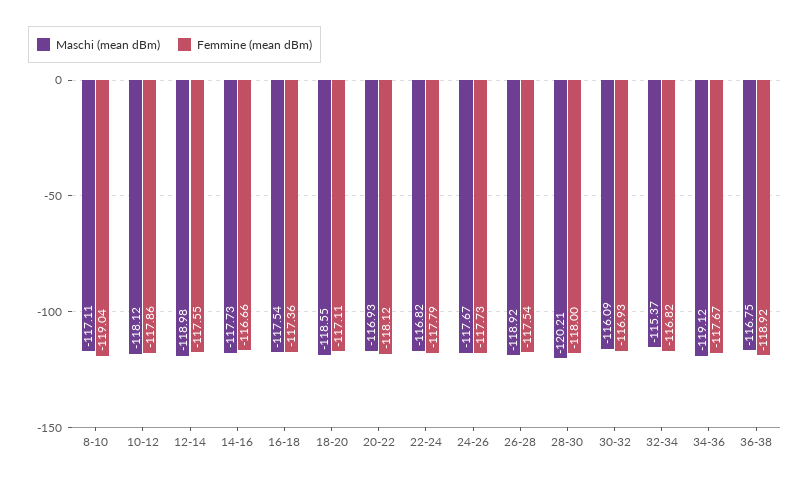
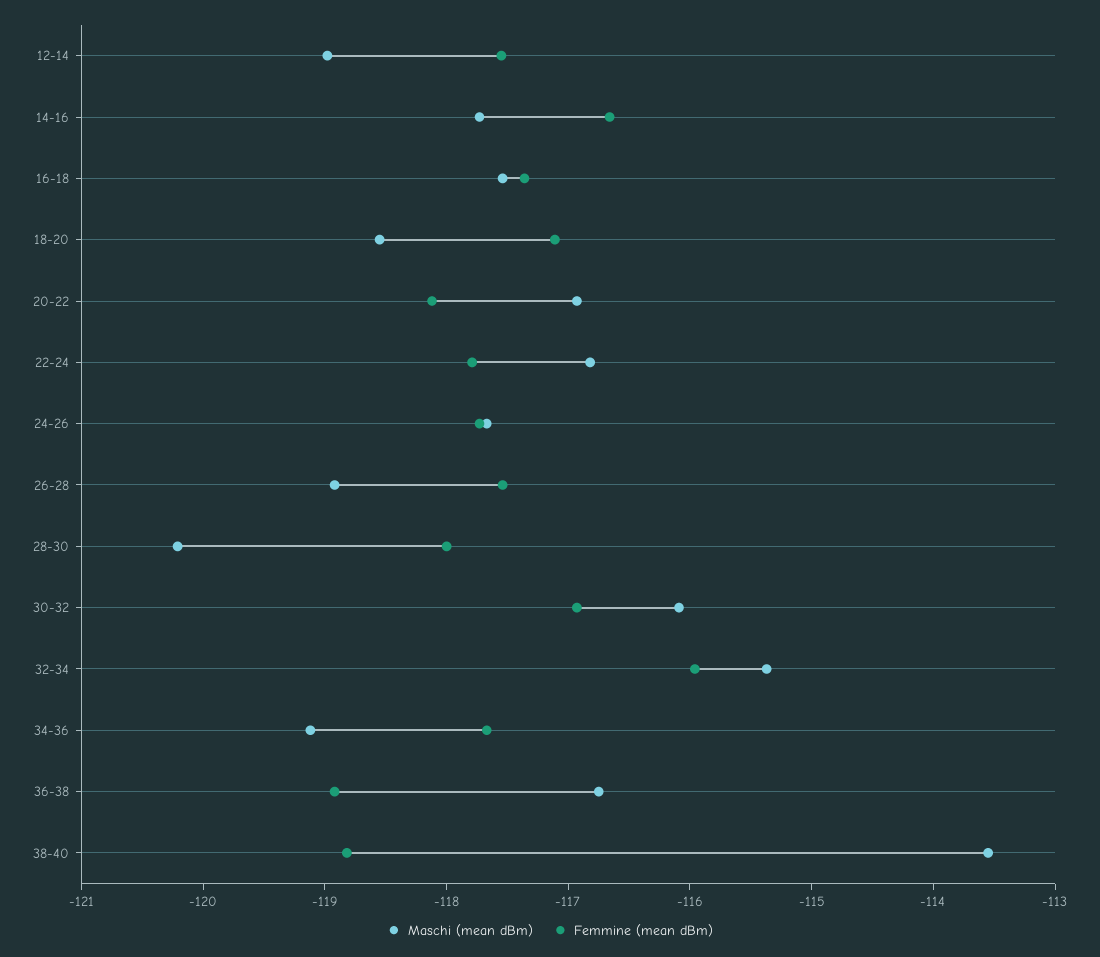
Maschi (mean dBm), 8-10: -117.11 -> none
Femmine (mean dBm), 8-10: -119.04 -> none
Maschi (mean dBm), 10-12: -118.12 -> none
Femmine (mean dBm), 10-12: -117.86 -> none
Femmine (mean dBm), 32-34: -116.82 -> -116
Maschi (mean dBm), 38-40: none -> -113.6
Femmine (mean dBm), 38-40: none -> -118.8

